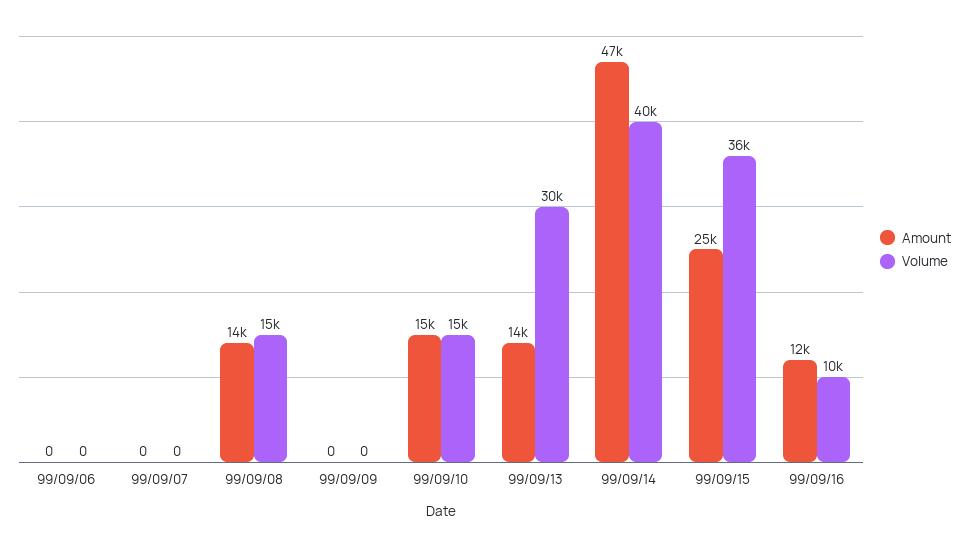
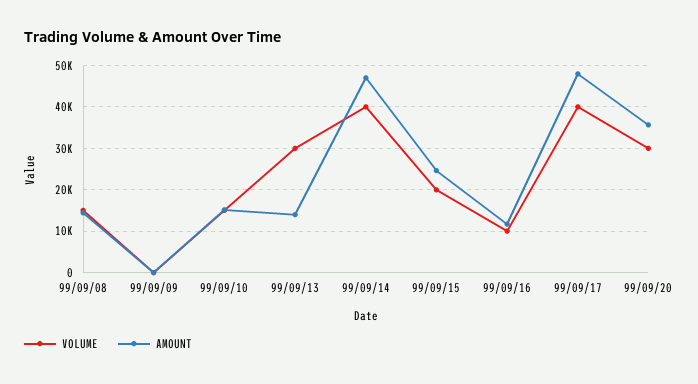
Amount, 99/09/06: 0 -> none
Volume, 99/09/06: 0 -> none
Amount, 99/09/07: 0 -> none
Volume, 99/09/07: 0 -> none
Volume, 99/09/15: 36000 -> 20000
Volume, 99/09/17: none -> 40000
Amount, 99/09/17: none -> 48000
Volume, 99/09/20: none -> 30000
Amount, 99/09/20: none -> 36000

